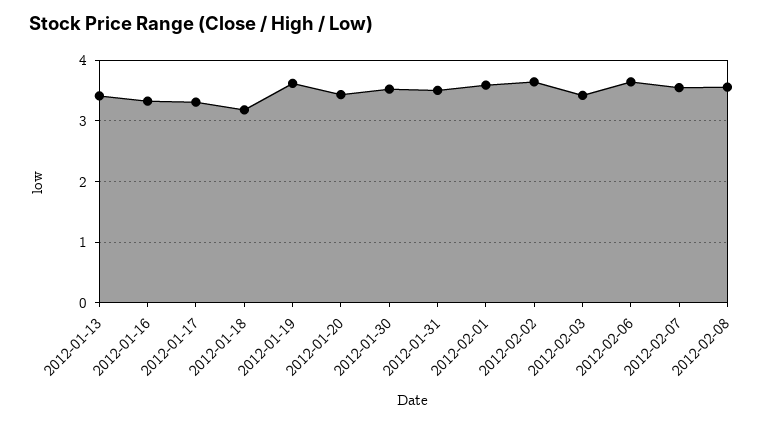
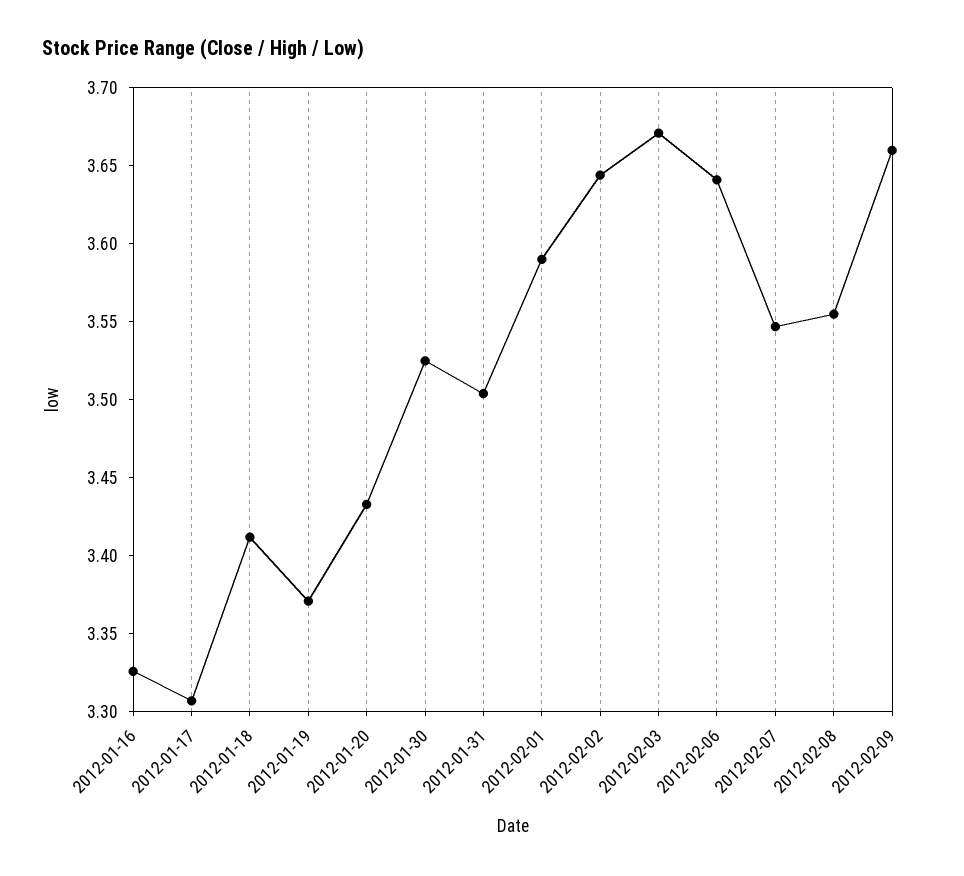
2012-01-13: 3.4 -> none
2012-01-18: 3.2 -> 3.41
2012-01-19: 3.6 -> 3.37
2012-02-03: 3.4 -> 3.67
2012-02-09: none -> 3.66

